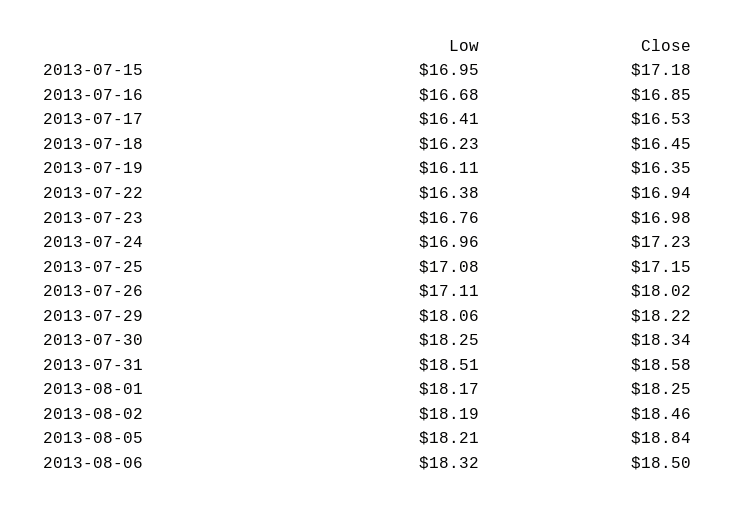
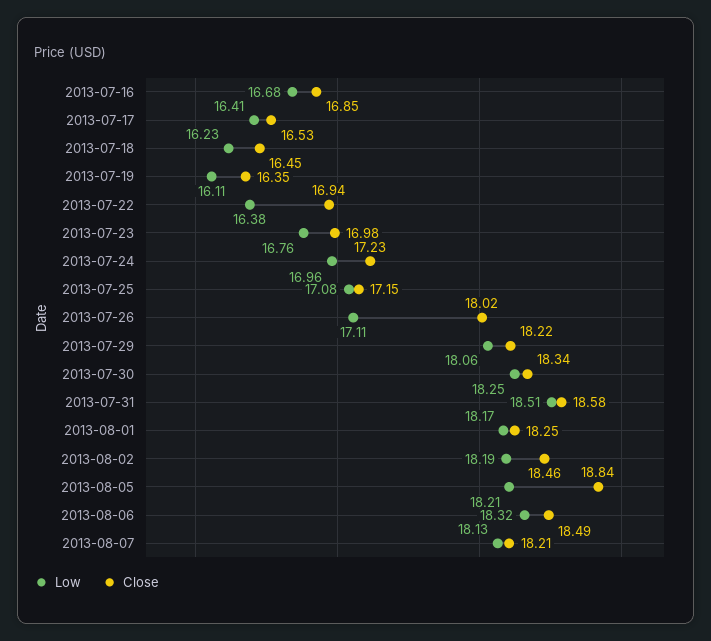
Low, 2013-07-15: 16.95 -> none
Close, 2013-07-15: 17.18 -> none
Close, 2013-08-06: 18.5 -> 18.49
Low, 2013-08-07: none -> 18.13
Close, 2013-08-07: none -> 18.21

